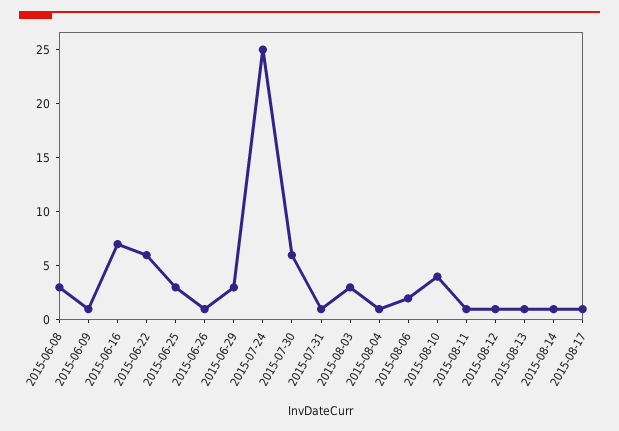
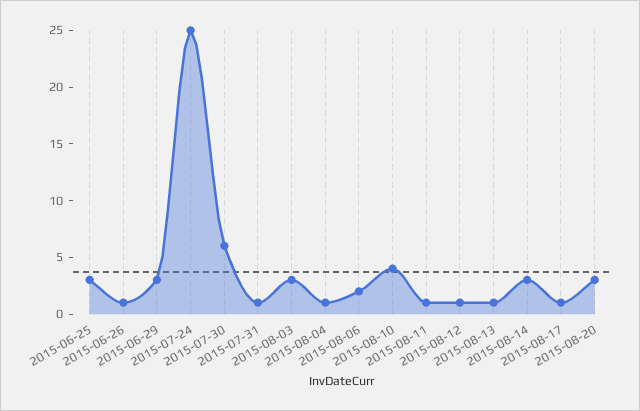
2015-06-08: 3 -> none
2015-06-09: 1 -> none
2015-06-16: 7 -> none
2015-06-22: 6 -> none
2015-08-14: 1 -> 3
2015-08-20: none -> 3

